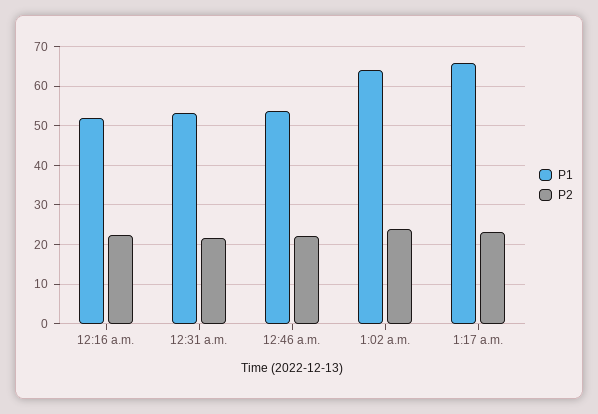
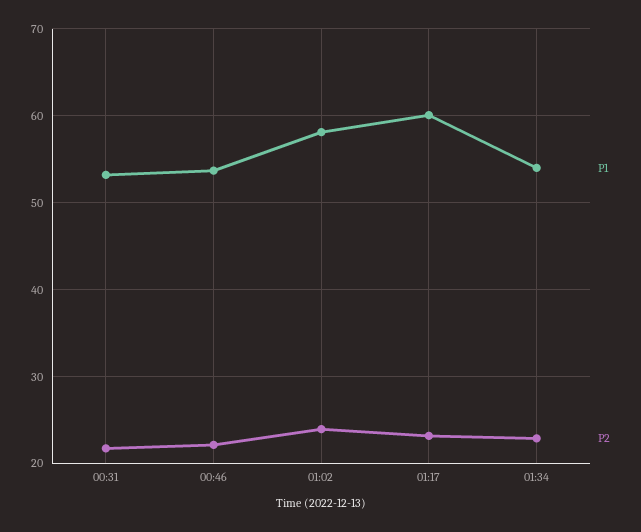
P1, 12:16 a.m.: 52 -> none
P2, 12:16 a.m.: 22 -> none
P1, 1:02 a.m.: 64 -> 58
P1, 1:17 a.m.: 66 -> 60
P1, 01:34: none -> 54
P2, 01:34: none -> 23

